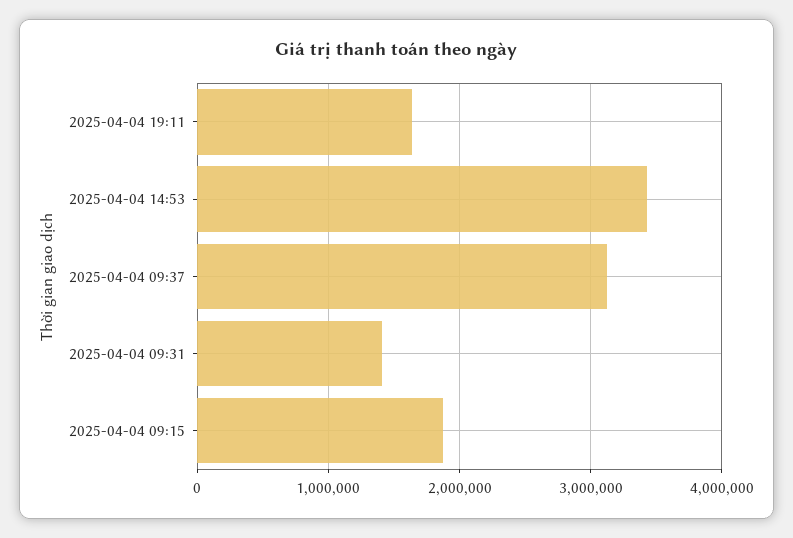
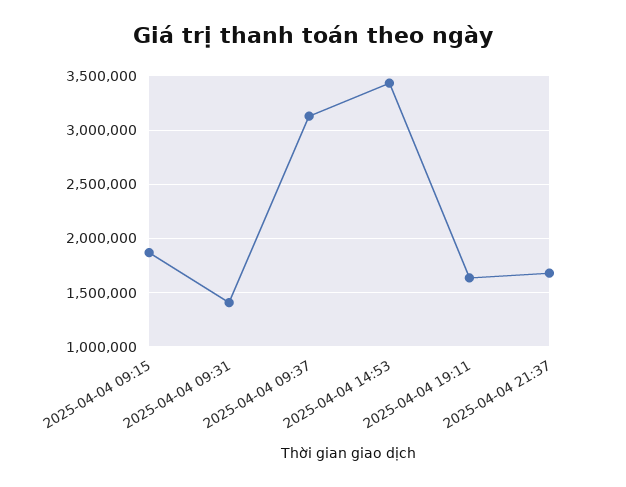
2025-04-04 21:37: none -> 1700000

